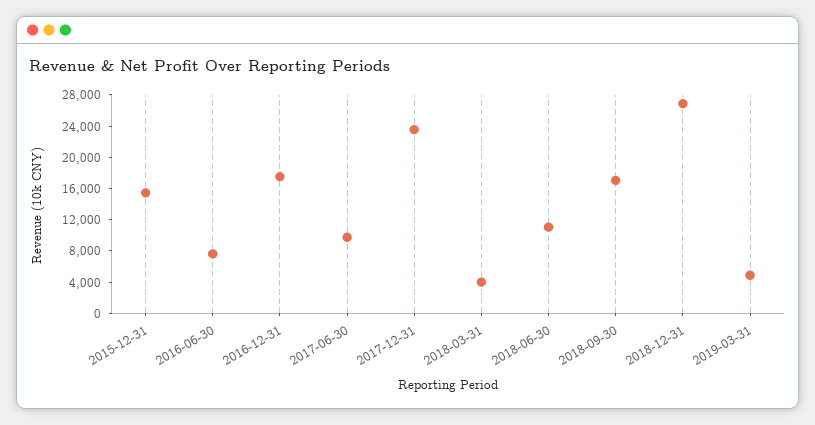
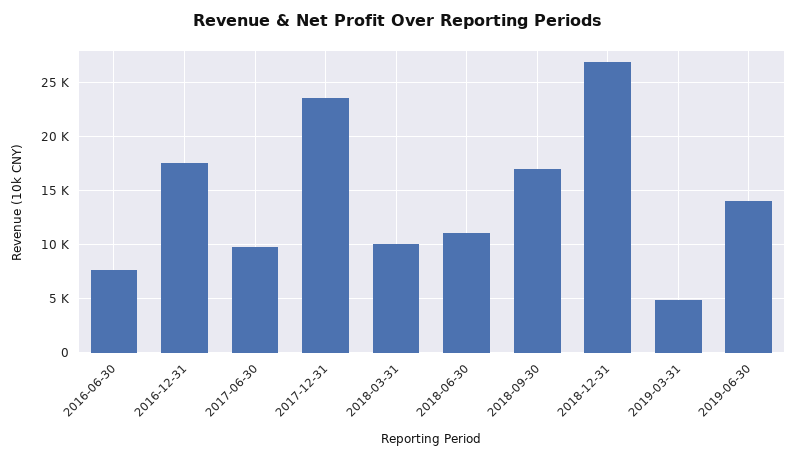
2015-12-31: 16000 -> none
2018-03-31: 4000 -> 10000
2019-06-30: none -> 14000

